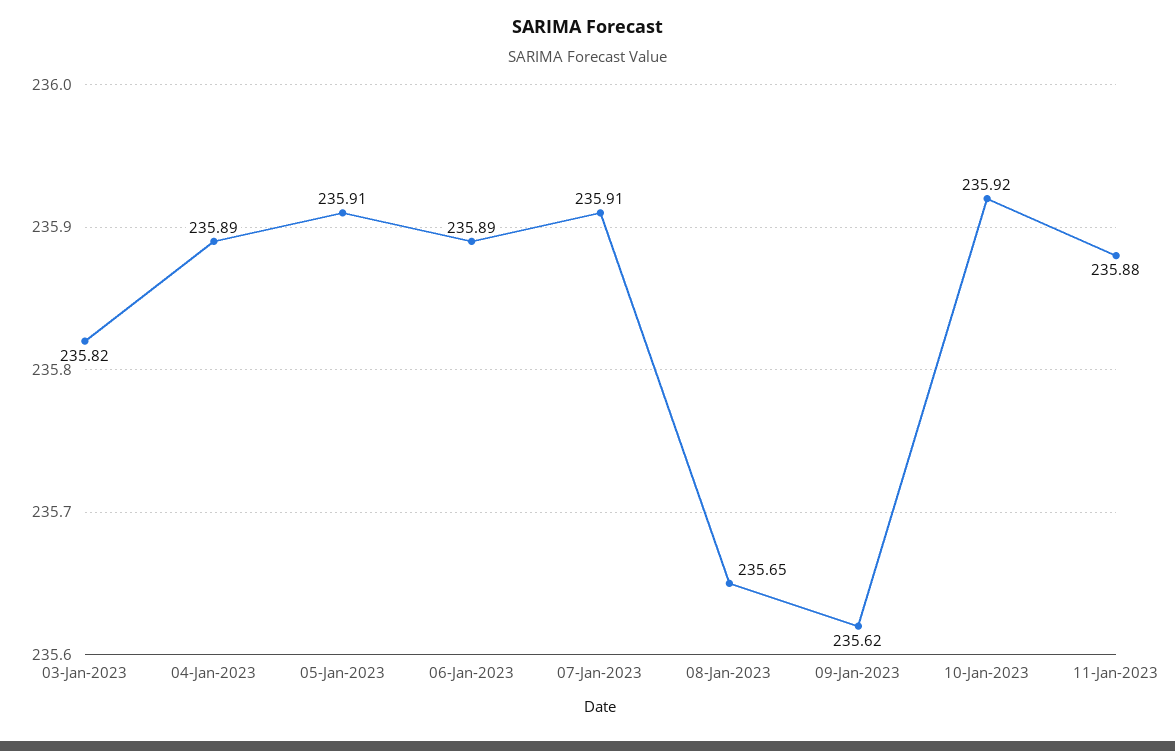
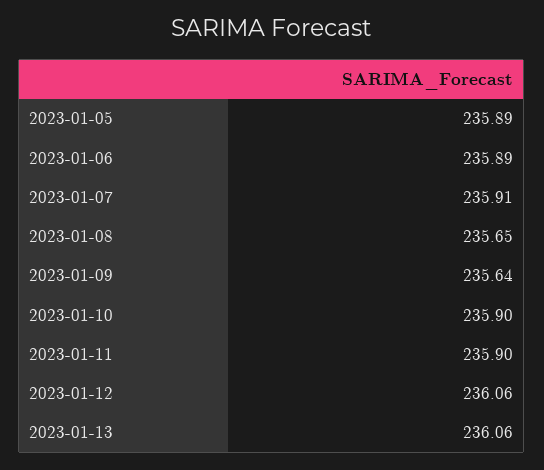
03-Jan-2023: 235.82 -> none
04-Jan-2023: 235.89 -> none
05-Jan-2023: 235.91 -> 235.89
09-Jan-2023: 235.62 -> 235.64
10-Jan-2023: 235.92 -> 235.9
11-Jan-2023: 235.88 -> 235.9
2023-01-12: none -> 236.06
2023-01-13: none -> 236.06

